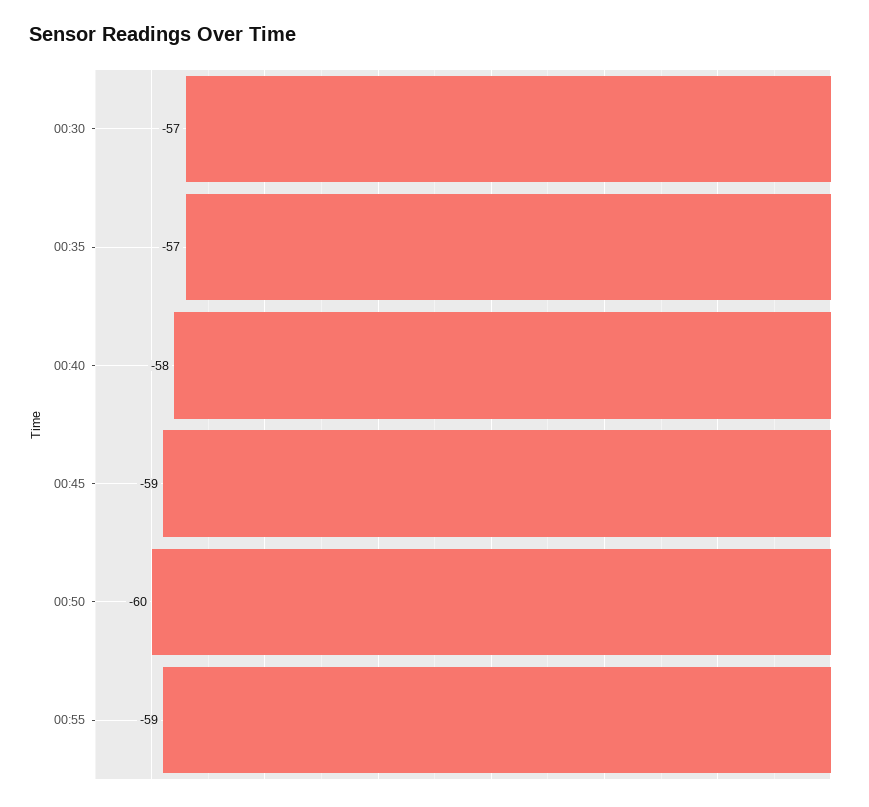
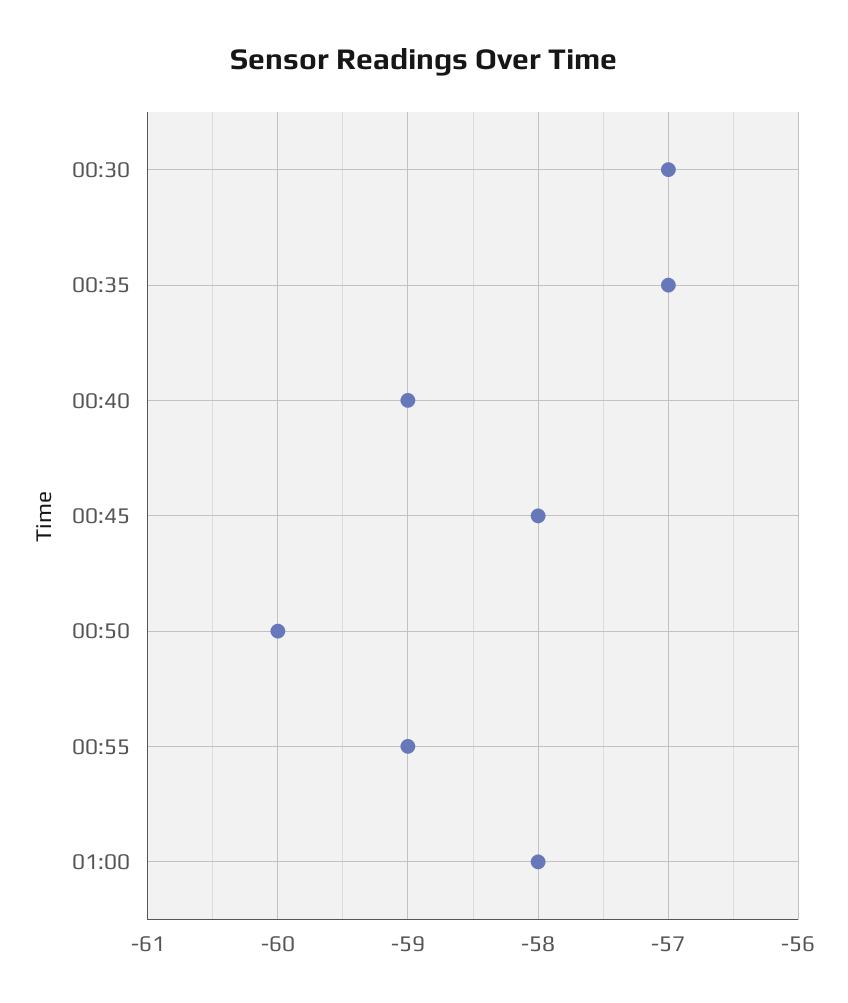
00:40: -58 -> -59
00:45: -59 -> -58
01:00: none -> -58

